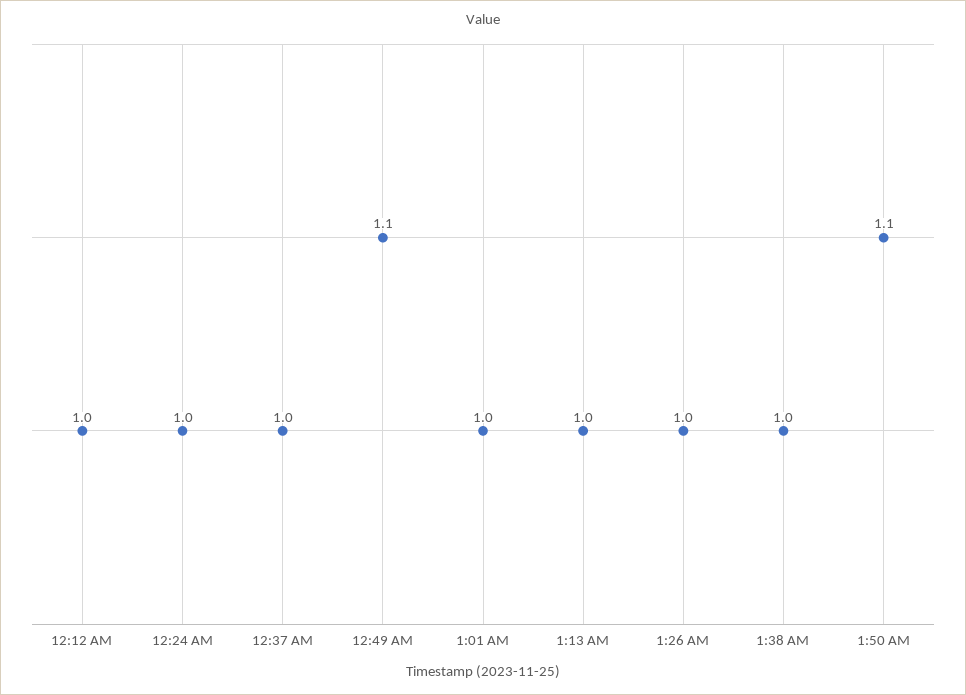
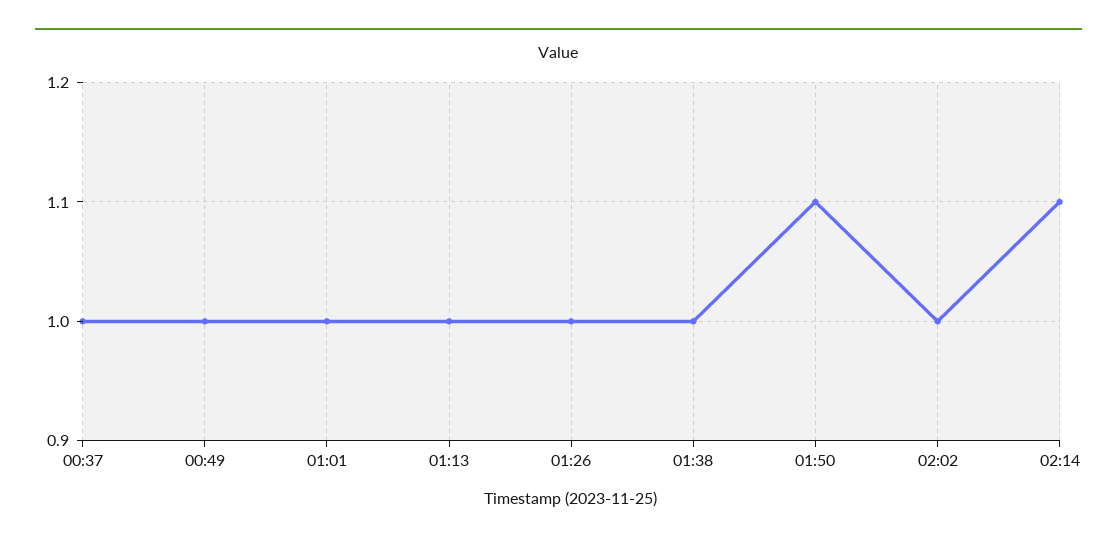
12:12 AM: 1 -> none
12:24 AM: 1 -> none
12:49 AM: 1.1 -> 1
02:02: none -> 1
02:14: none -> 1.1

